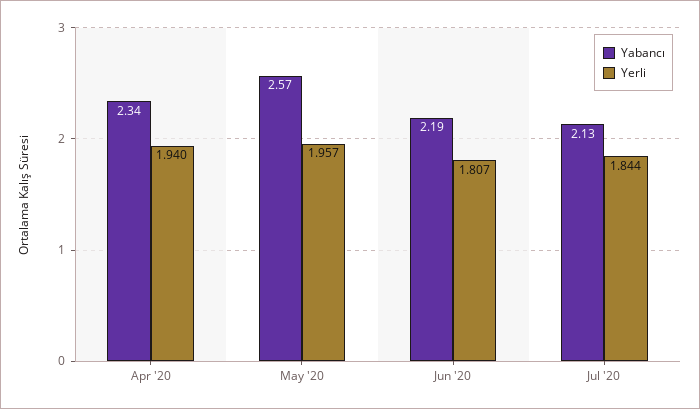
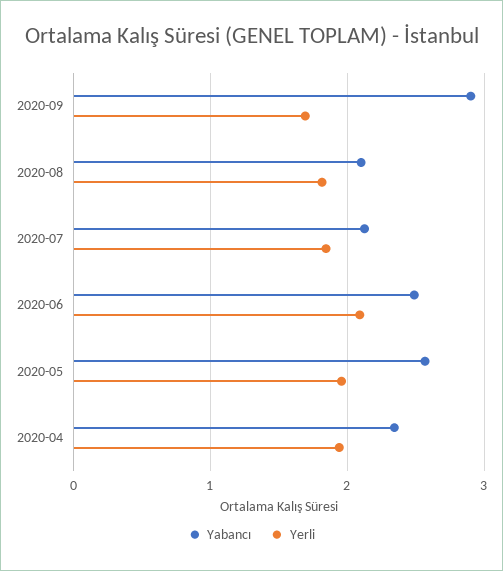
Yabancı, Jun '20: 2.19 -> 2.5
Yerli, Jun '20: 1.807 -> 2.1
Yabancı, 2020-09: none -> 2.9
Yerli, 2020-09: none -> 1.7
Yabancı, 2020-08: none -> 2.1
Yerli, 2020-08: none -> 1.8

